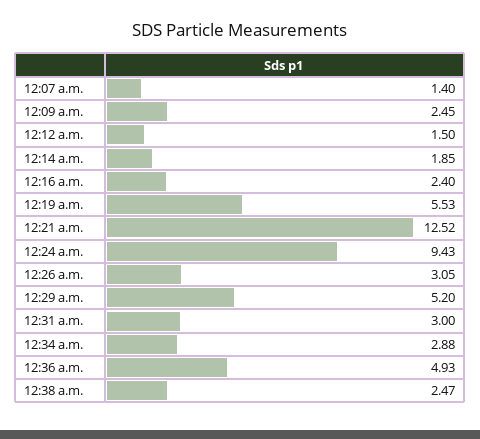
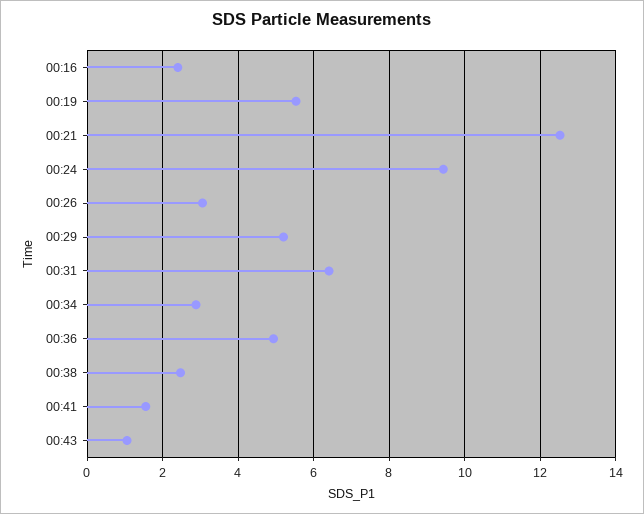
12:07 a.m.: 1.4 -> none
12:09 a.m.: 2.45 -> none
12:12 a.m.: 1.5 -> none
12:14 a.m.: 1.85 -> none
12:31 a.m.: 3 -> 6.4
00:41: none -> 1.6
00:43: none -> 1

